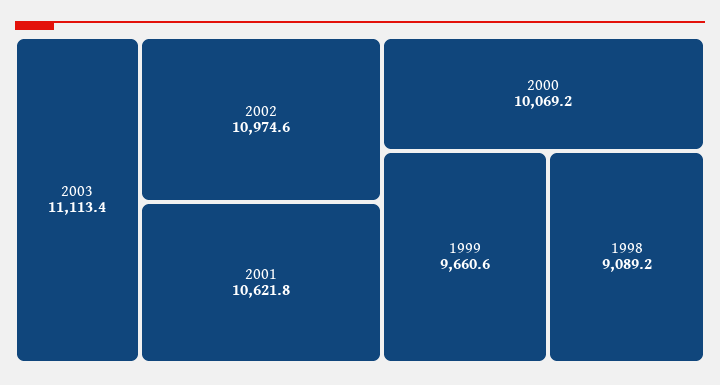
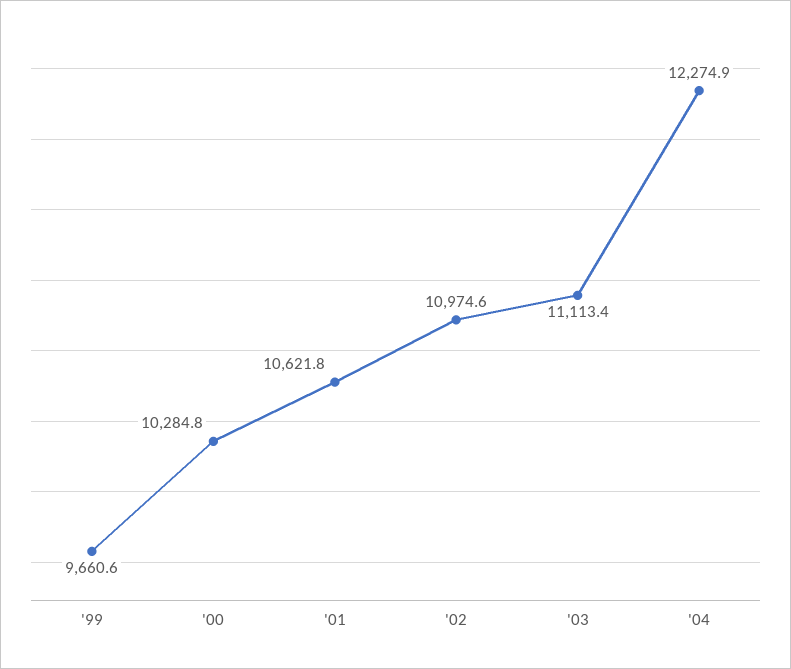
2000: 10069.2 -> 10284.8
1998: 9089.2 -> none
'04: none -> 12274.9

